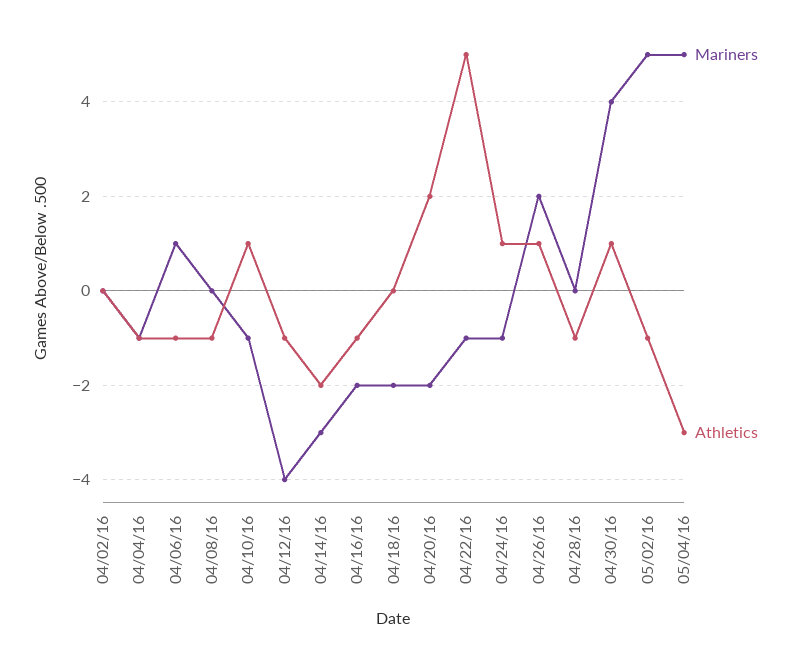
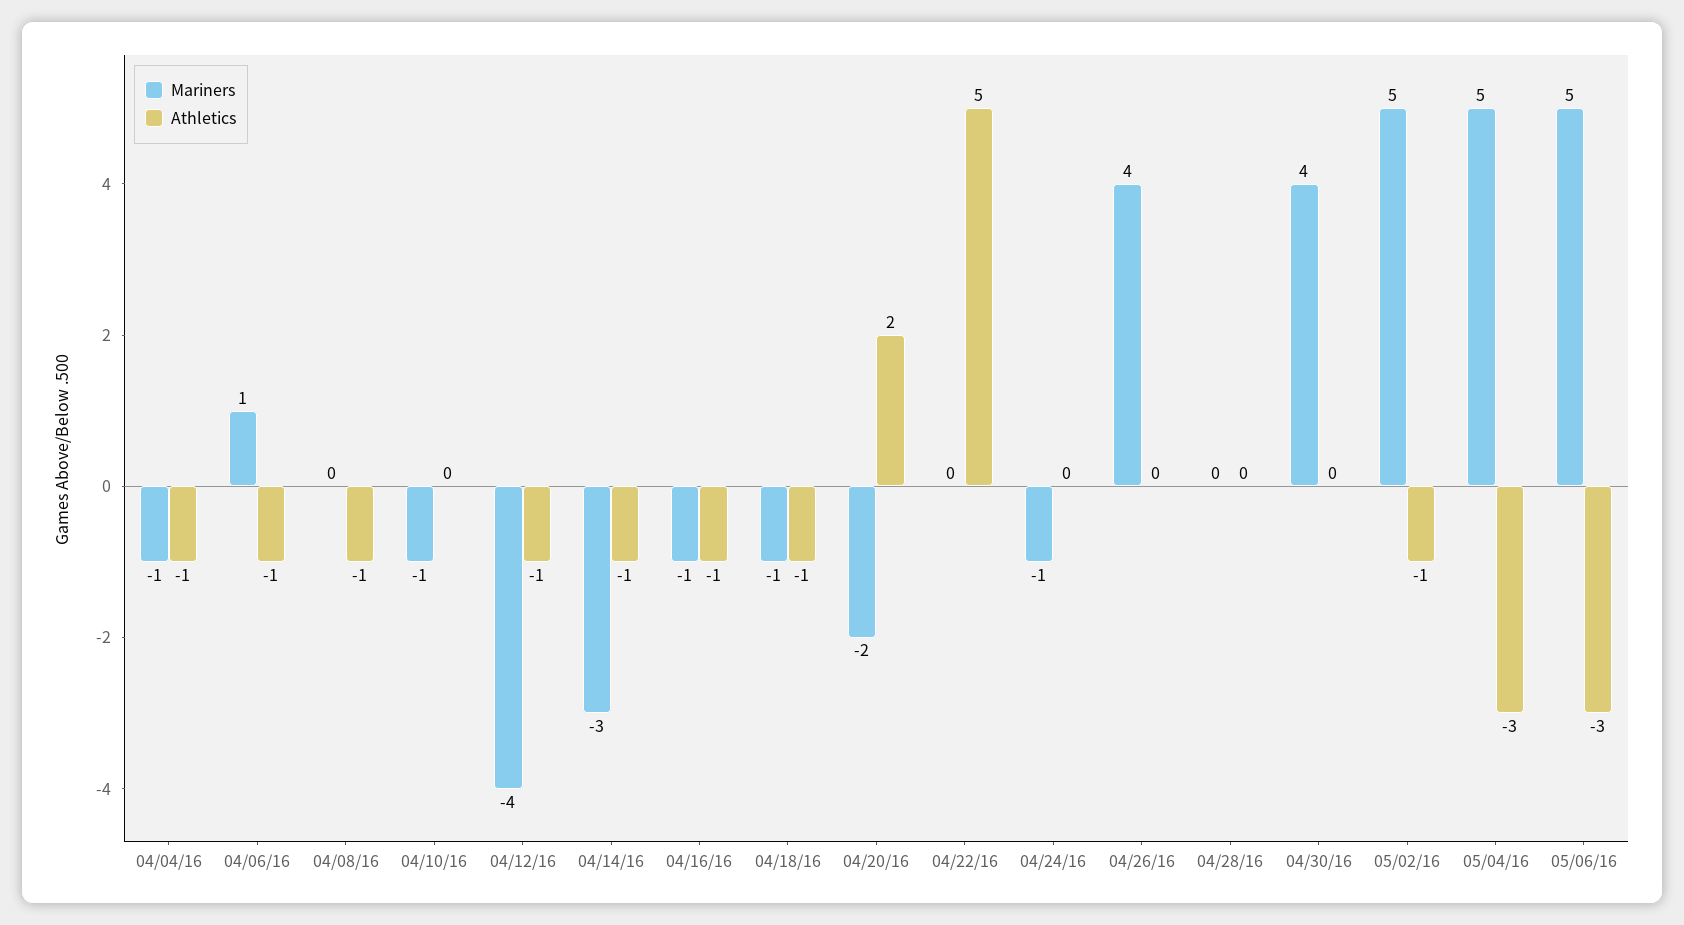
Mariners, 04/02/16: 0 -> none
Athletics, 04/02/16: 0 -> none
Athletics, 04/10/16: 1 -> 0
Athletics, 04/14/16: -2 -> -1
Mariners, 04/16/16: -2 -> -1
Mariners, 04/18/16: -2 -> -1
Athletics, 04/18/16: 0 -> -1
Mariners, 04/22/16: -1 -> 0
Athletics, 04/24/16: 1 -> 0
Mariners, 04/26/16: 2 -> 4
Athletics, 04/26/16: 1 -> 0
Athletics, 04/28/16: -1 -> 0
Athletics, 04/30/16: 1 -> 0
Mariners, 05/06/16: none -> 5
Athletics, 05/06/16: none -> -3

